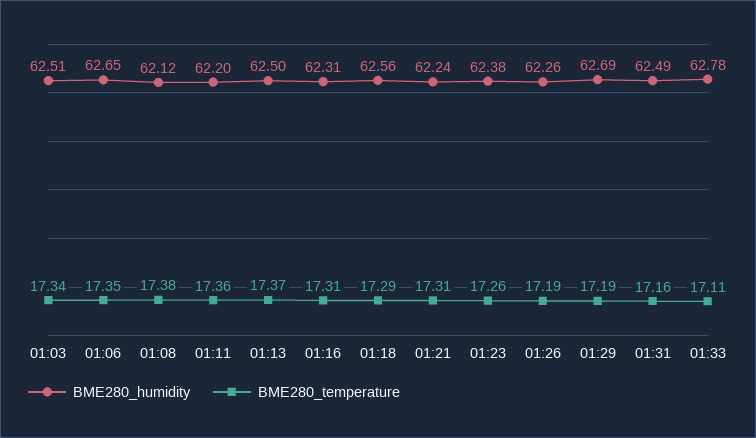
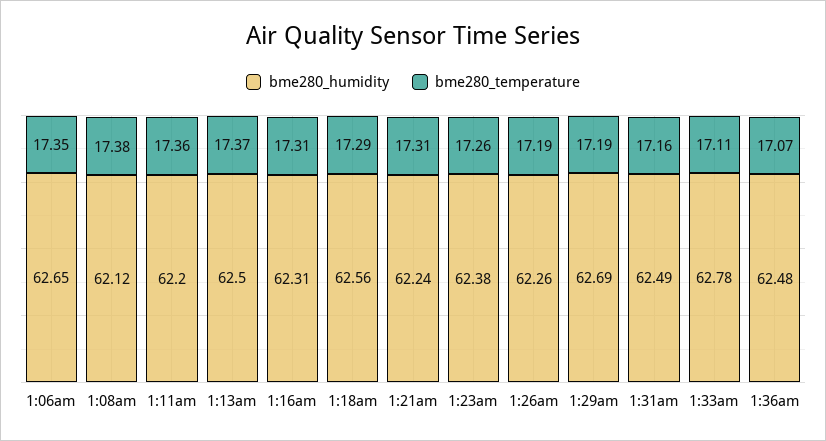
BME280_humidity, 01:03: 62.51 -> none
BME280_temperature, 01:03: 17.34 -> none
BME280_humidity, 1:36am: none -> 62.48
BME280_temperature, 1:36am: none -> 17.07

